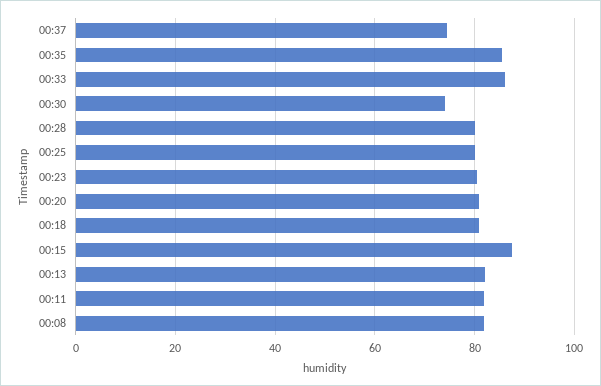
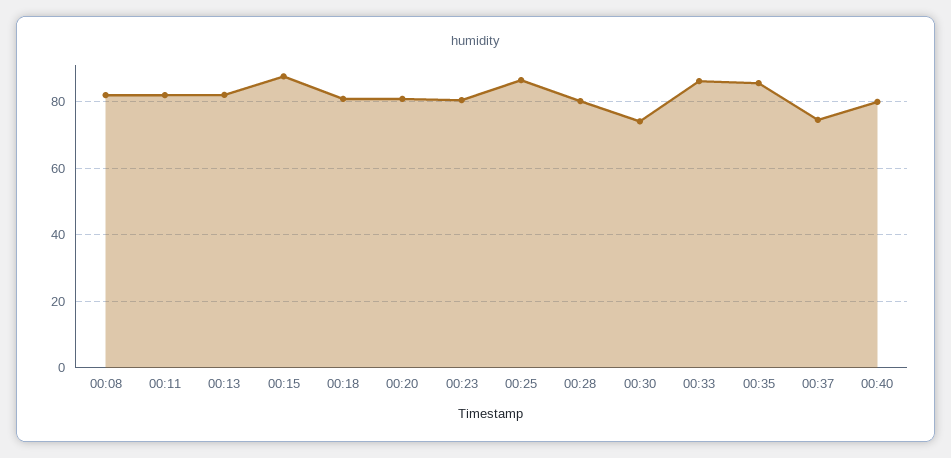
00:25: 80 -> 86
00:40: none -> 80

